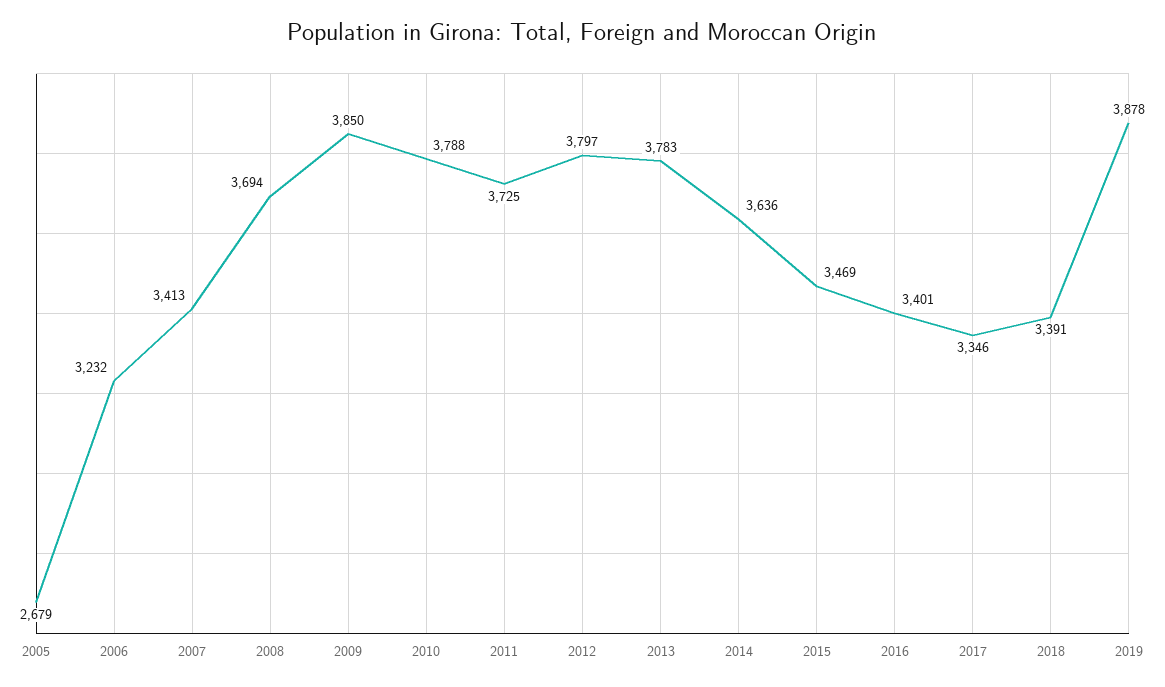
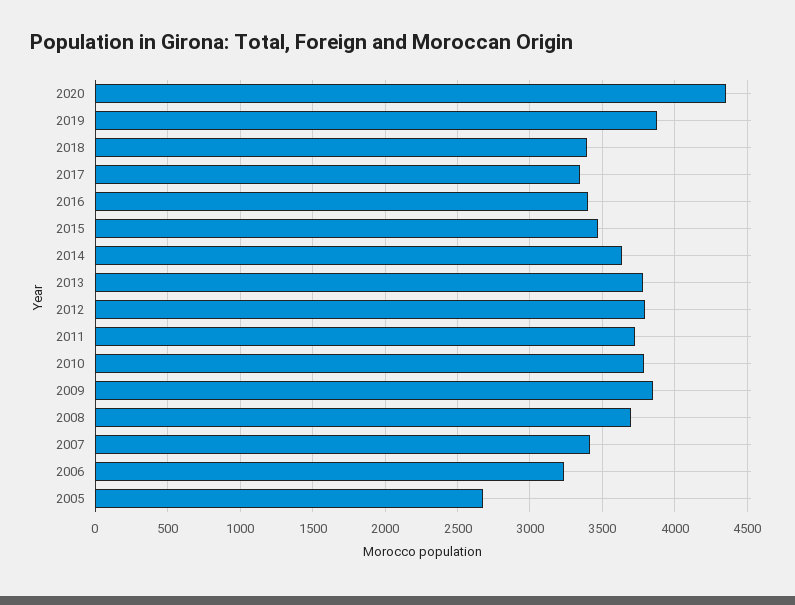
2020: none -> 4350

